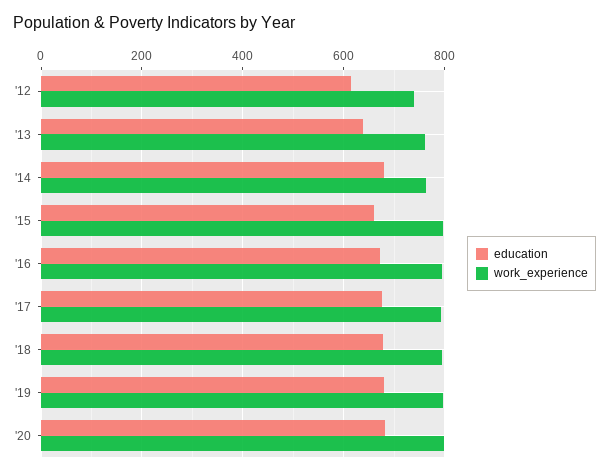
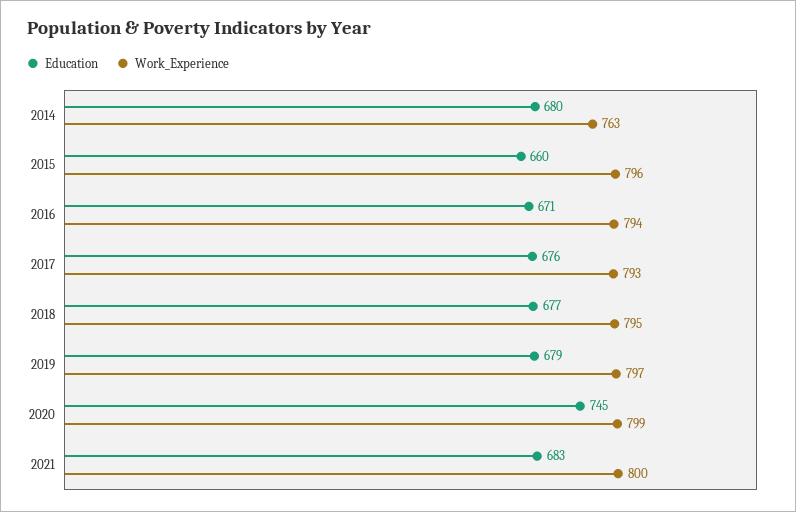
education, '12: 620 -> none
work_experience, '12: 740 -> none
education, '13: 640 -> none
work_experience, '13: 760 -> none
education, '20: 680 -> 745
education, 2021: none -> 683
work_experience, 2021: none -> 800

